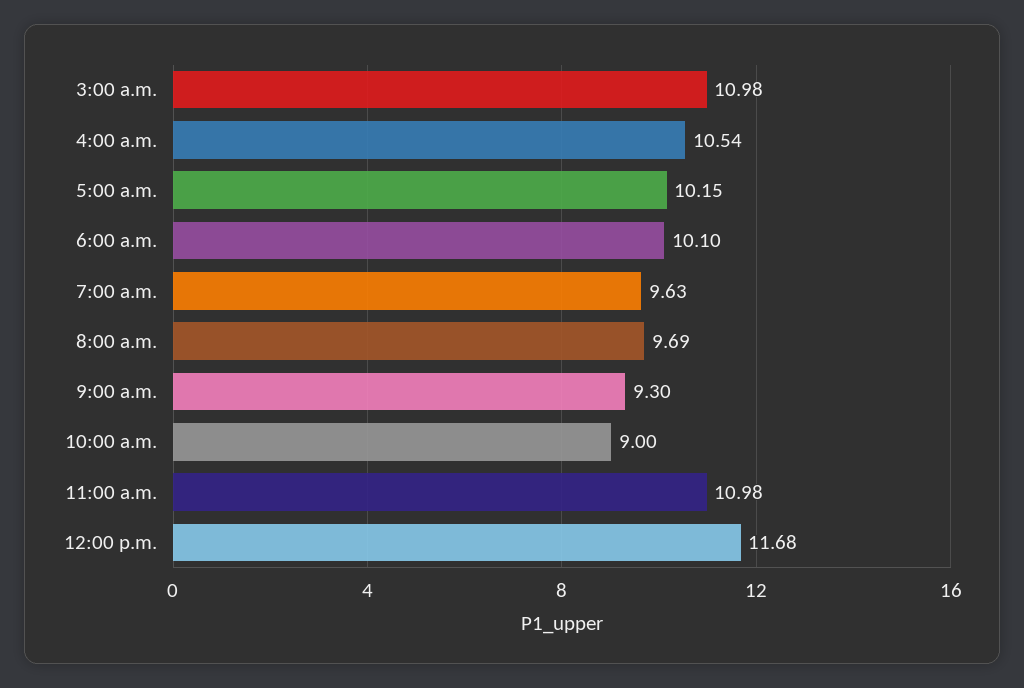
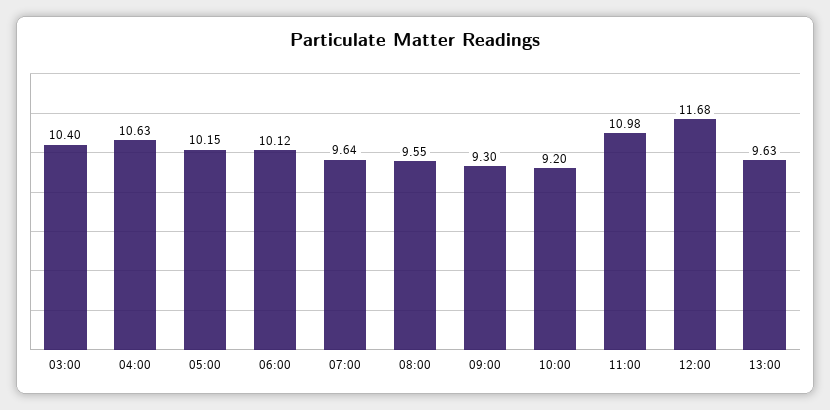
3:00 a.m.: 10.98 -> 10.4
4:00 a.m.: 10.54 -> 10.63
6:00 a.m.: 10.1 -> 10.12
7:00 a.m.: 9.63 -> 9.64
8:00 a.m.: 9.69 -> 9.55
10:00 a.m.: 9 -> 9.2
13:00: none -> 9.63

